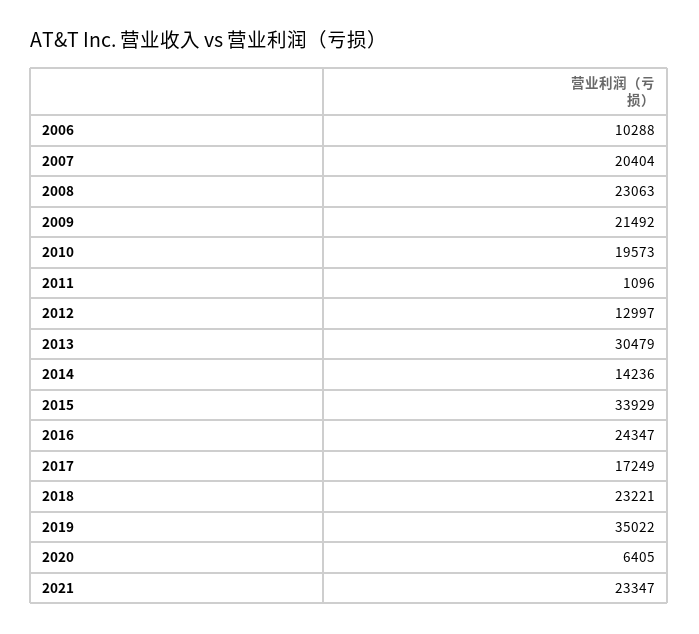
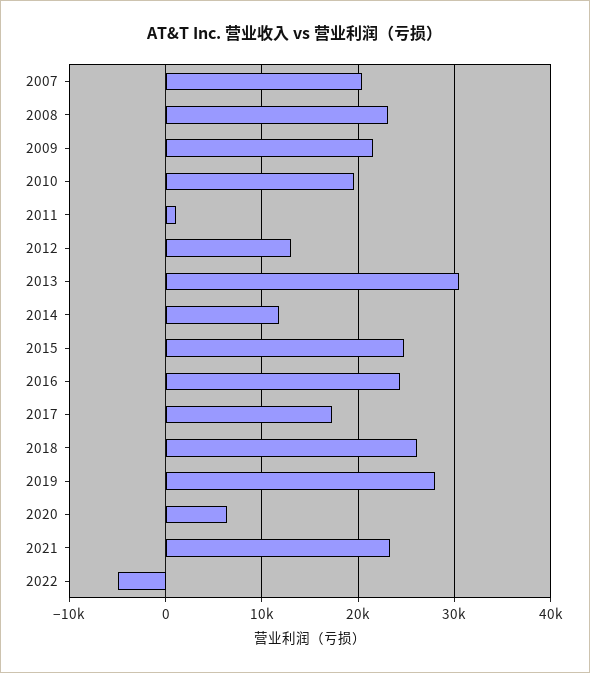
2006: 10288 -> none
2014: 14236 -> 12000
2015: 33929 -> 25000
2018: 23221 -> 26000
2019: 35022 -> 28000
2022: none -> -5000

